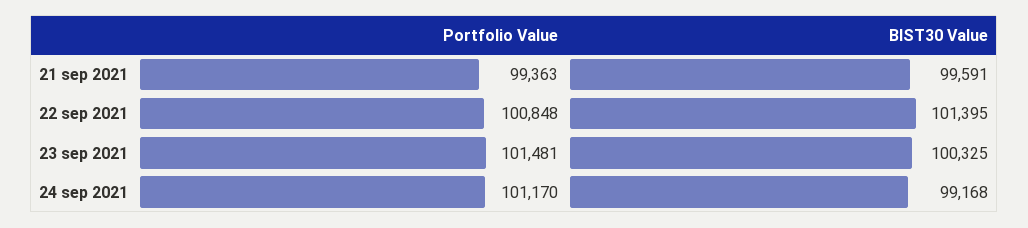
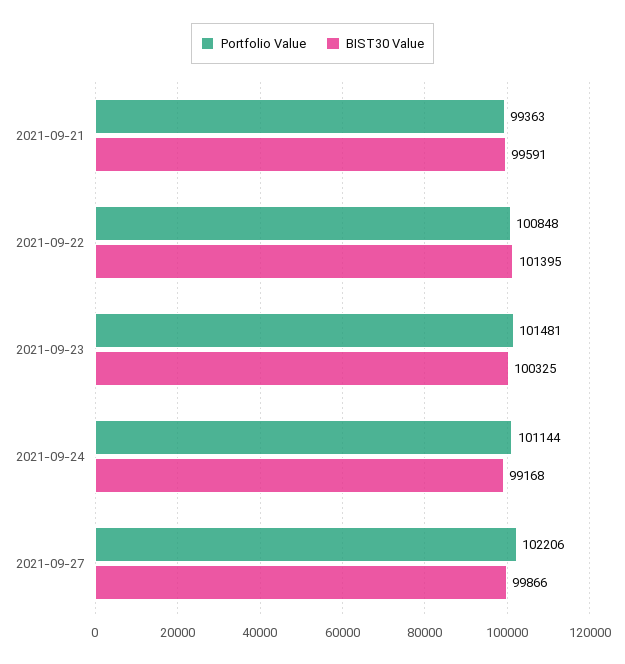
Portfolio Value, 24 sep 2021: 101170 -> 101144
Portfolio Value, 2021-09-27: none -> 102206
BIST30 Value, 2021-09-27: none -> 99866

